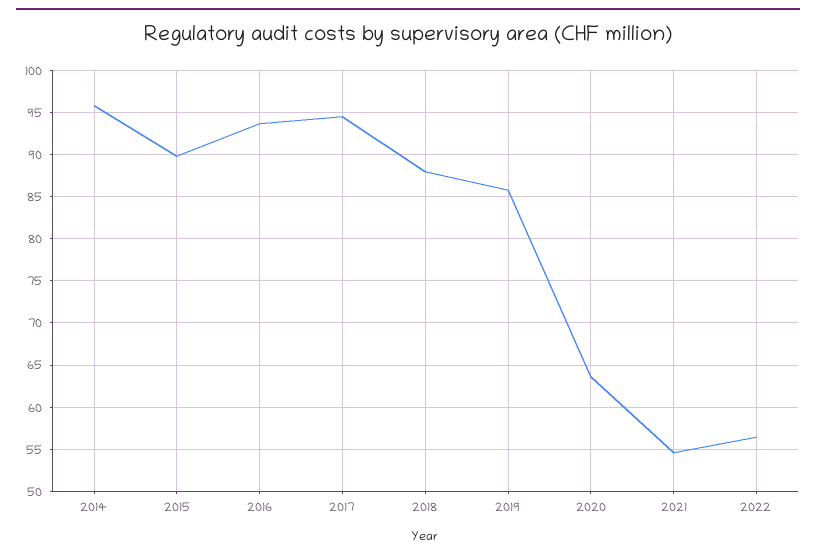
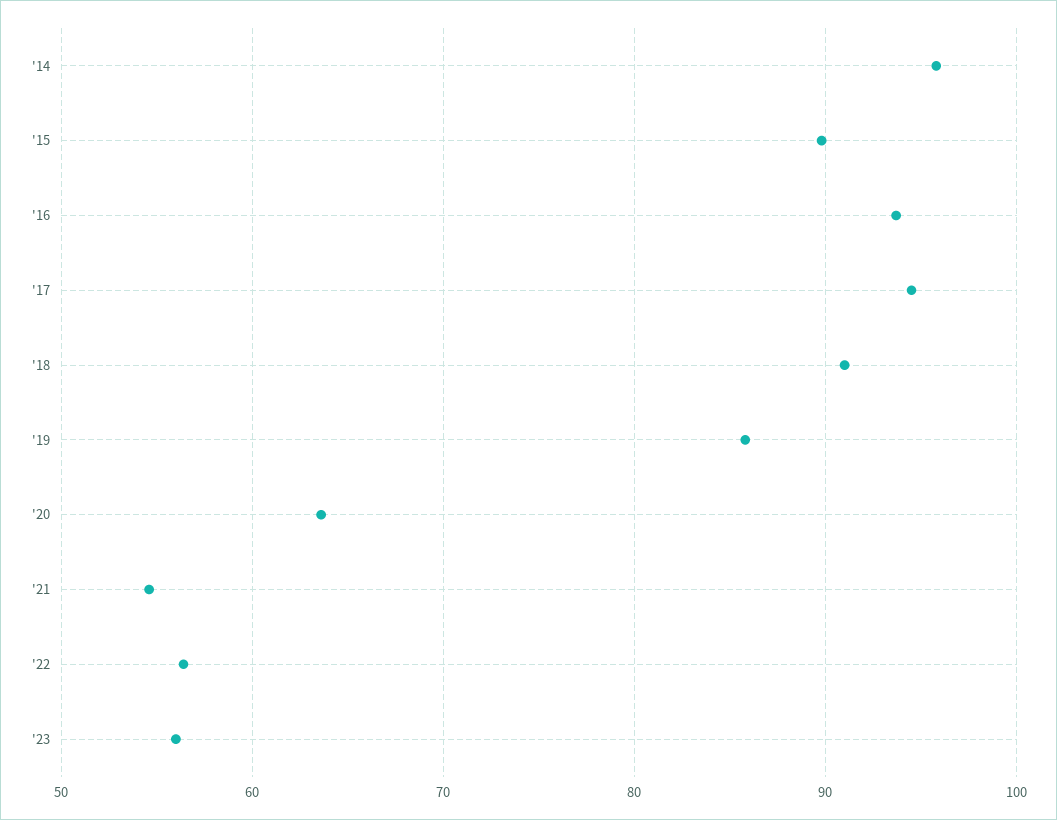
2018: 88 -> 91
'23: none -> 56

